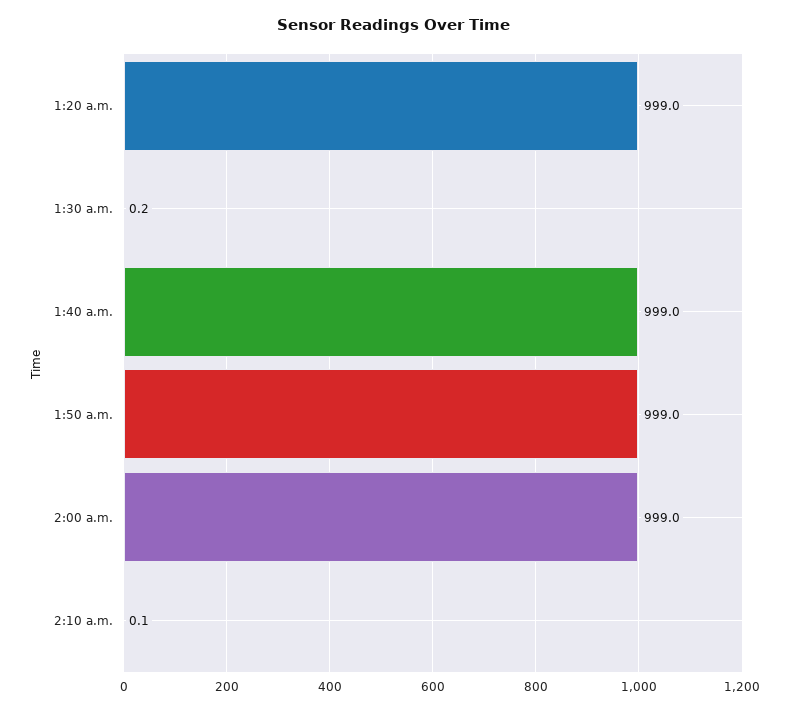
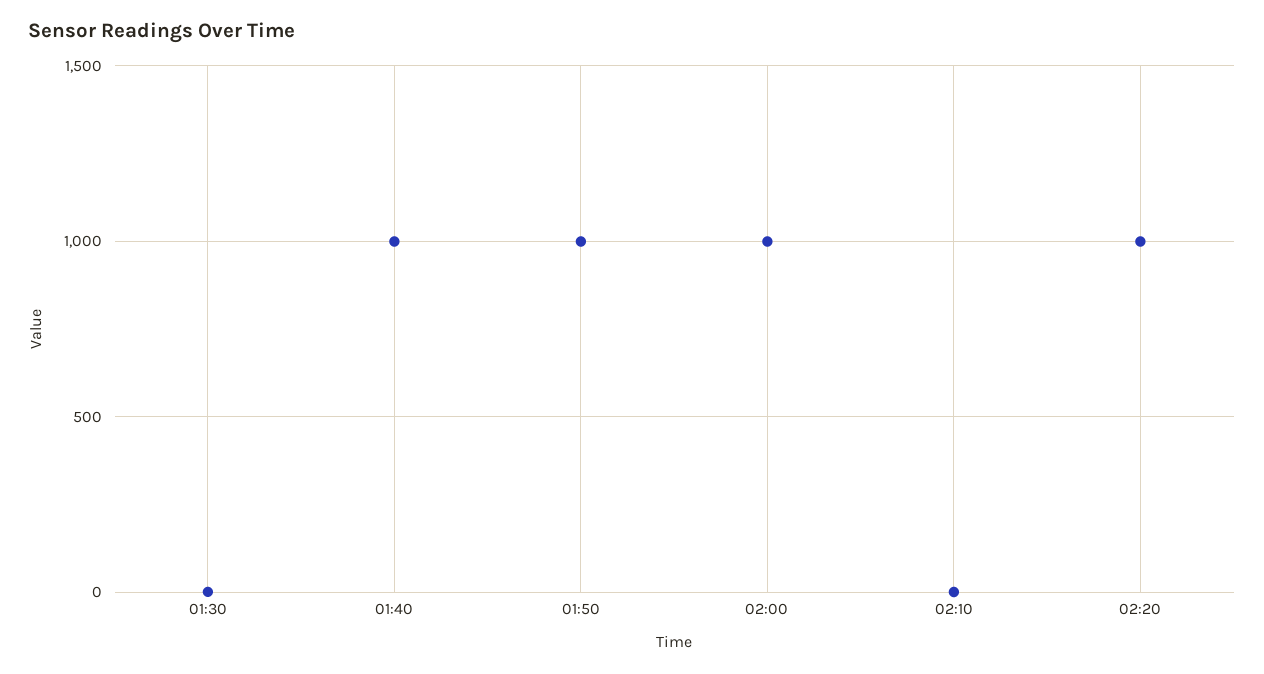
1:20 a.m.: 999 -> none
02:20: none -> 1000

